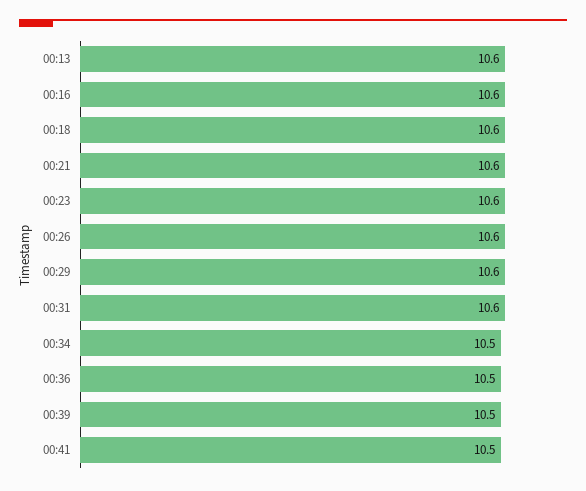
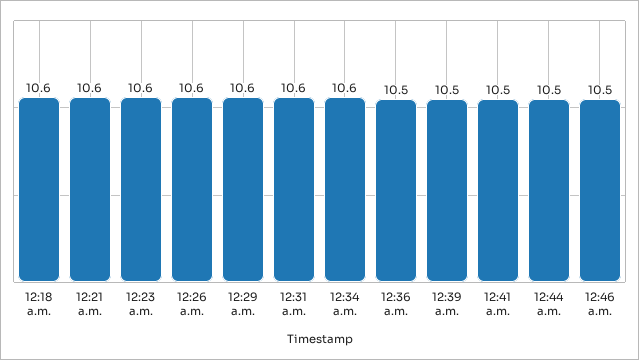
00:13: 10.6 -> none
00:16: 10.6 -> none
00:34: 10.5 -> 10.6
12:44 a.m.: none -> 10.5
12:46 a.m.: none -> 10.5

